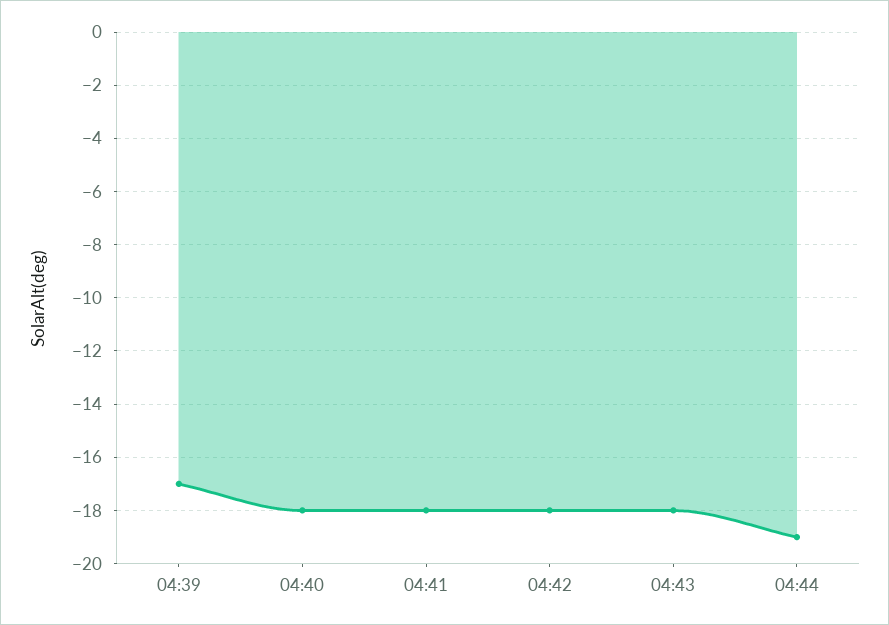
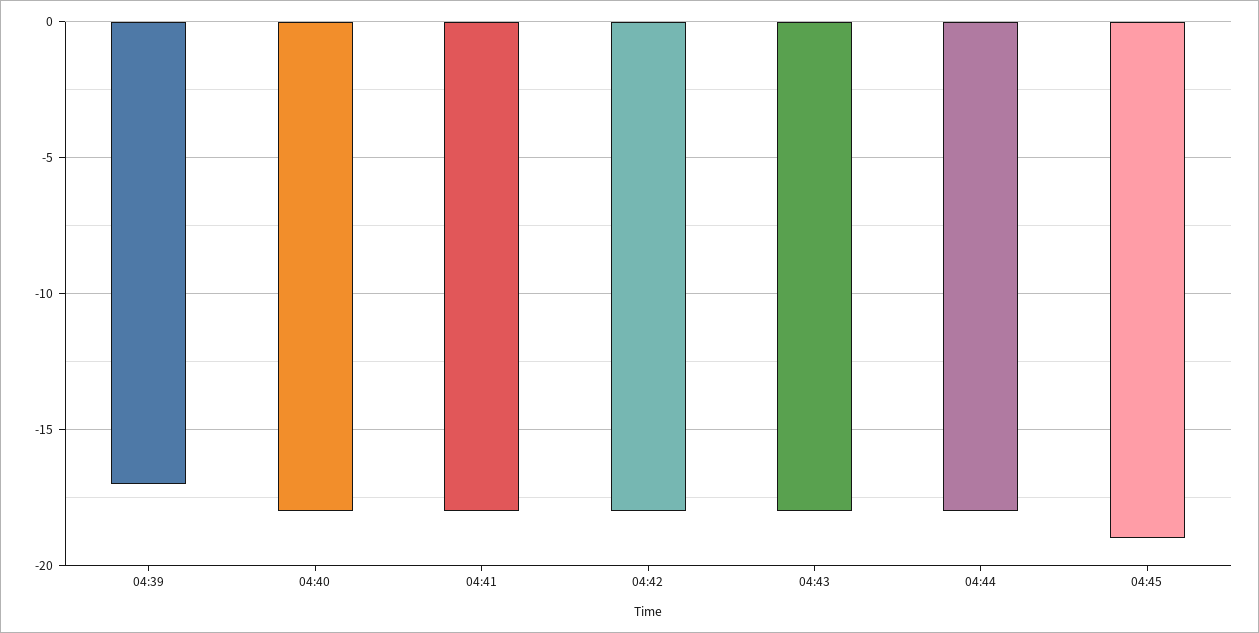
04:44: -19 -> -18
04:45: none -> -19

